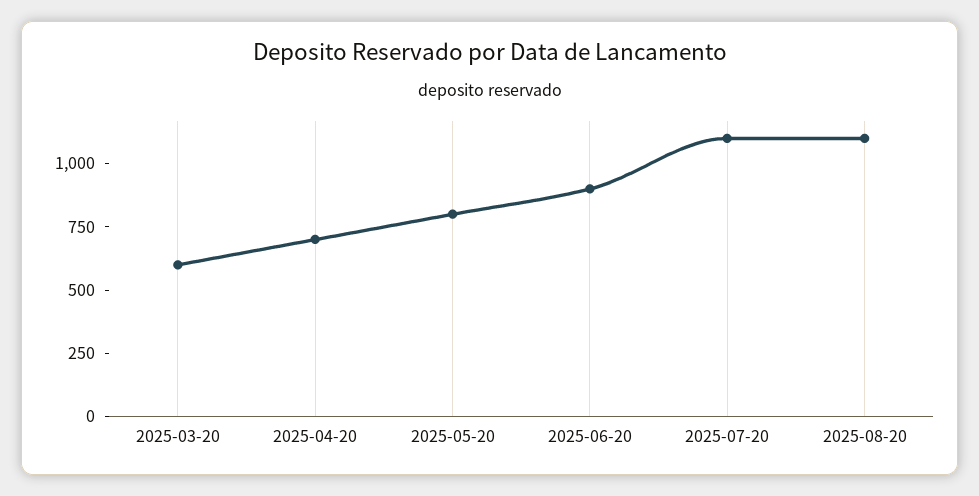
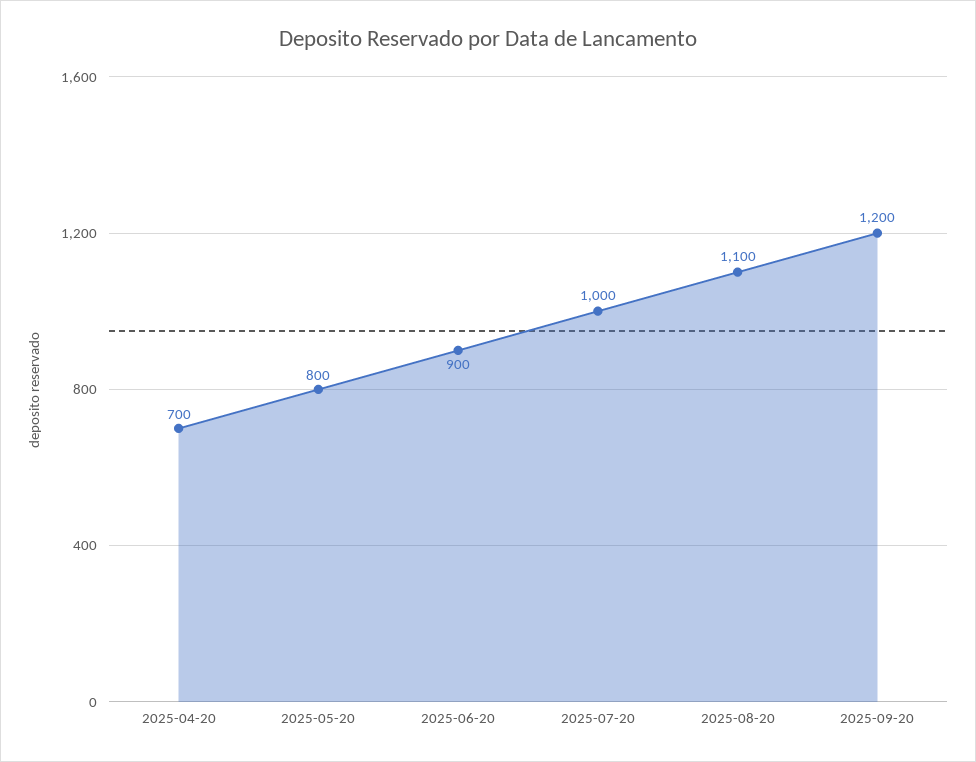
2025-03-20: 600 -> none
2025-07-20: 1100 -> 1000
2025-09-20: none -> 1200

